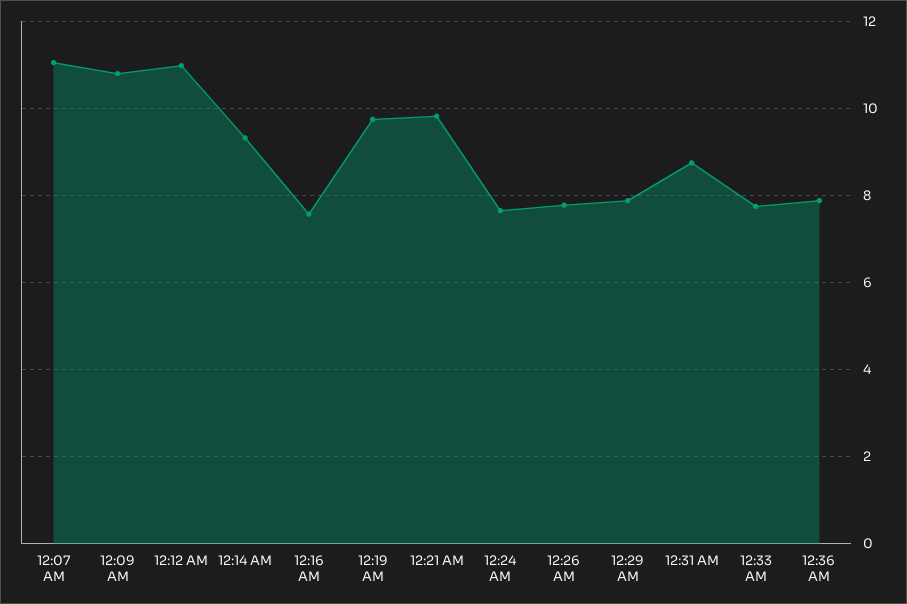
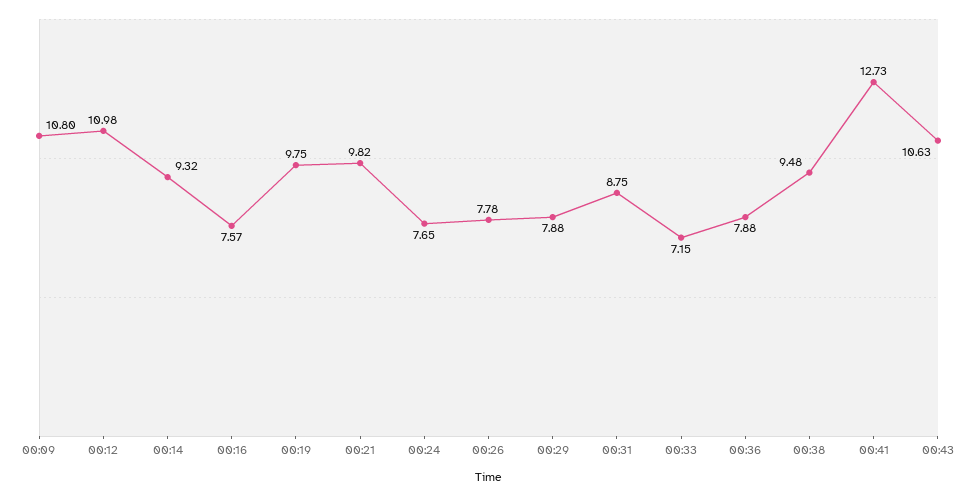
12:07 AM: 11 -> none
12:33 AM: 7.8 -> 7.15
00:38: none -> 9.48
00:41: none -> 12.73
00:43: none -> 10.63

